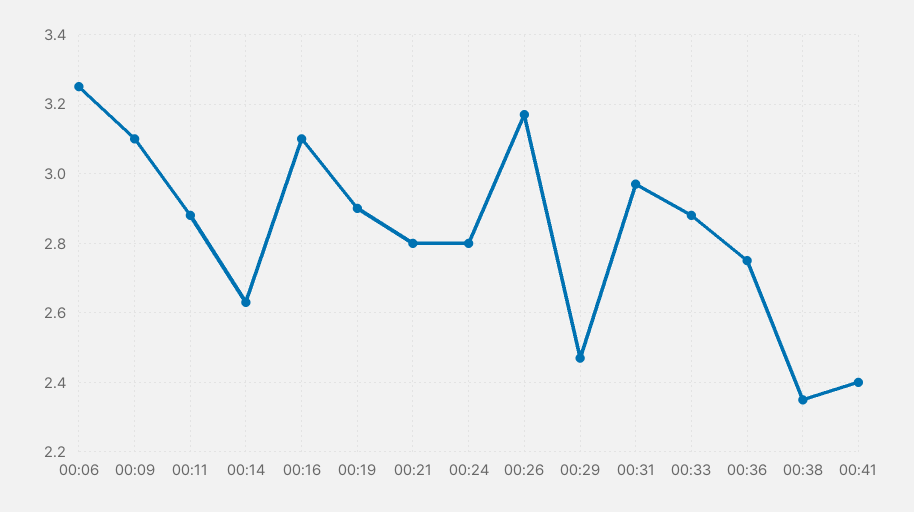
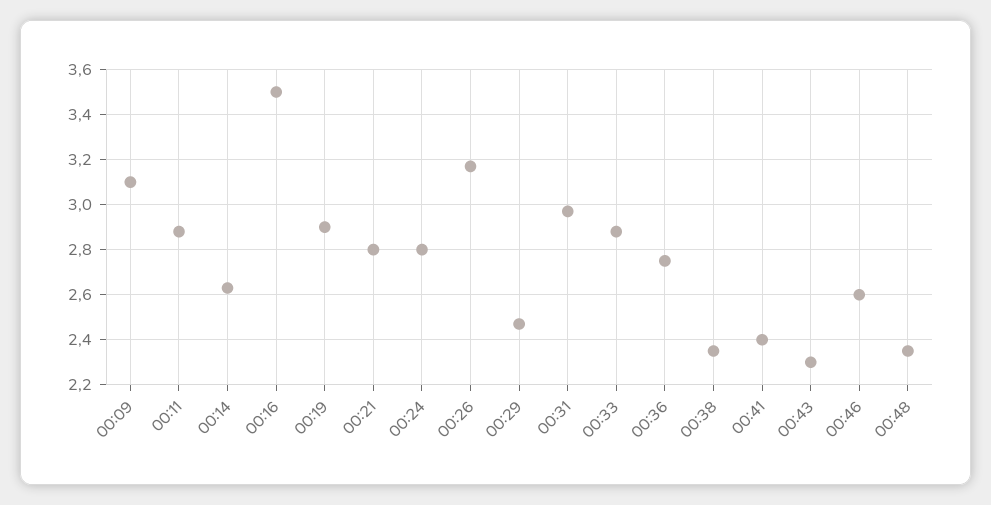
00:06: 3.25 -> none
00:16: 3.1 -> 3.5
00:43: none -> 2.3
00:46: none -> 2.6
00:48: none -> 2.35

